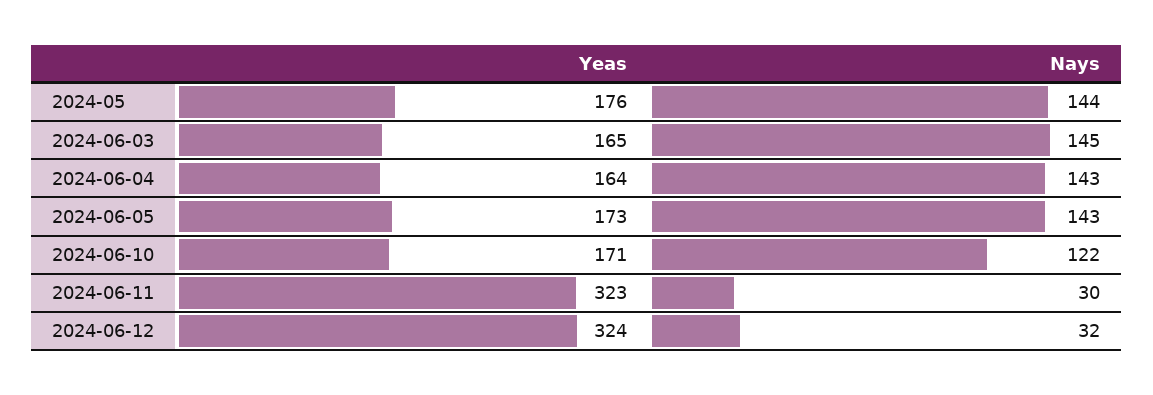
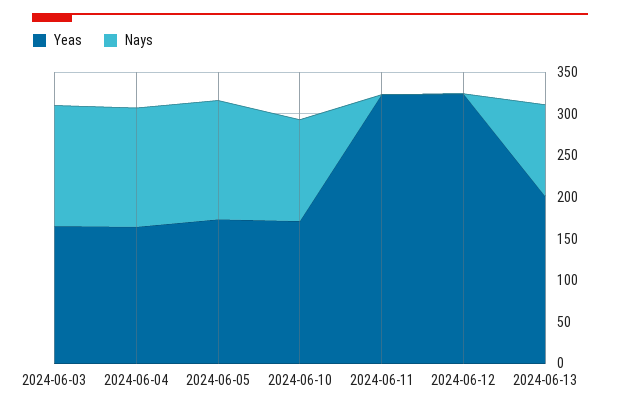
Yeas, 2024-05: 176 -> none
Nays, 2024-05: 144 -> none
Nays, 2024-06-11: 30 -> 0
Nays, 2024-06-12: 32 -> 0
Yeas, 2024-06-13: none -> 200
Nays, 2024-06-13: none -> 110

